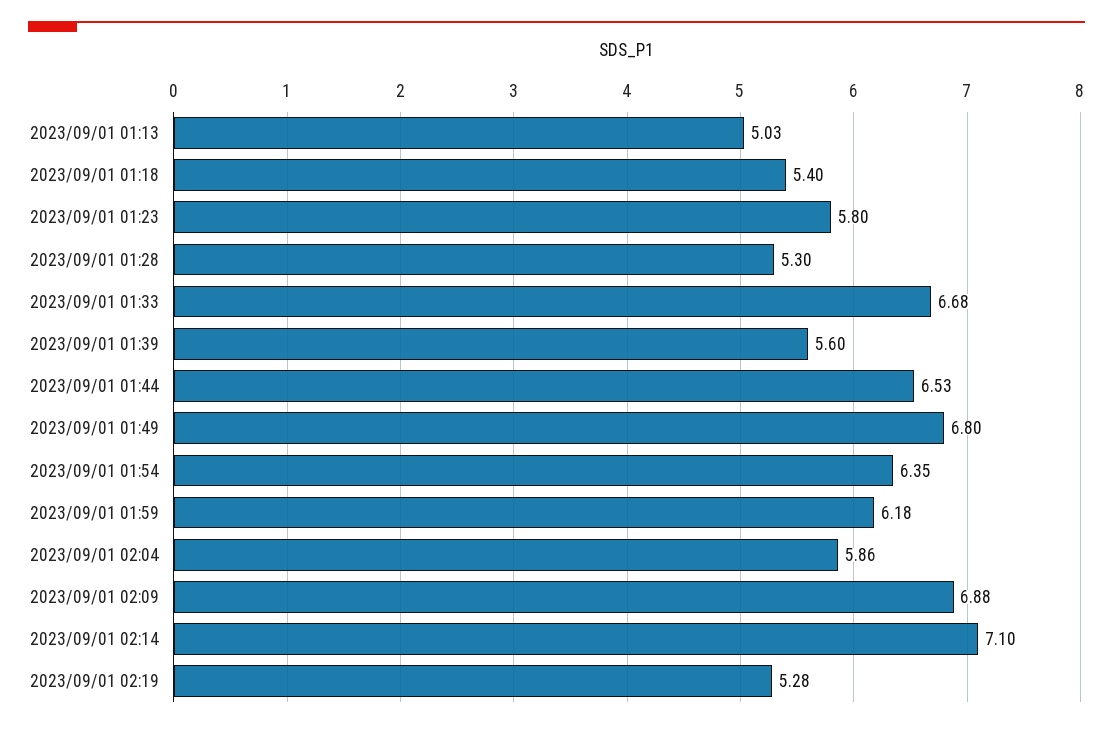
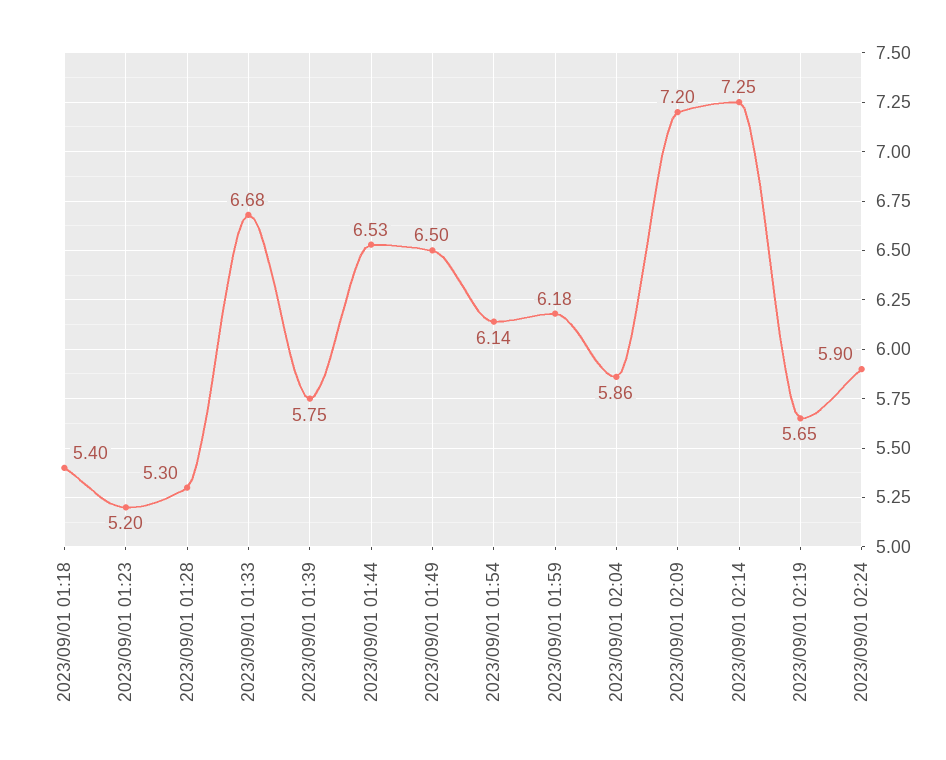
2023/09/01 01:13: 5.03 -> none
2023/09/01 01:23: 5.8 -> 5.2
2023/09/01 01:39: 5.6 -> 5.75
2023/09/01 01:49: 6.8 -> 6.5
2023/09/01 01:54: 6.35 -> 6.14
2023/09/01 02:09: 6.88 -> 7.2
2023/09/01 02:14: 7.1 -> 7.25
2023/09/01 02:19: 5.28 -> 5.65
2023/09/01 02:24: none -> 5.9

